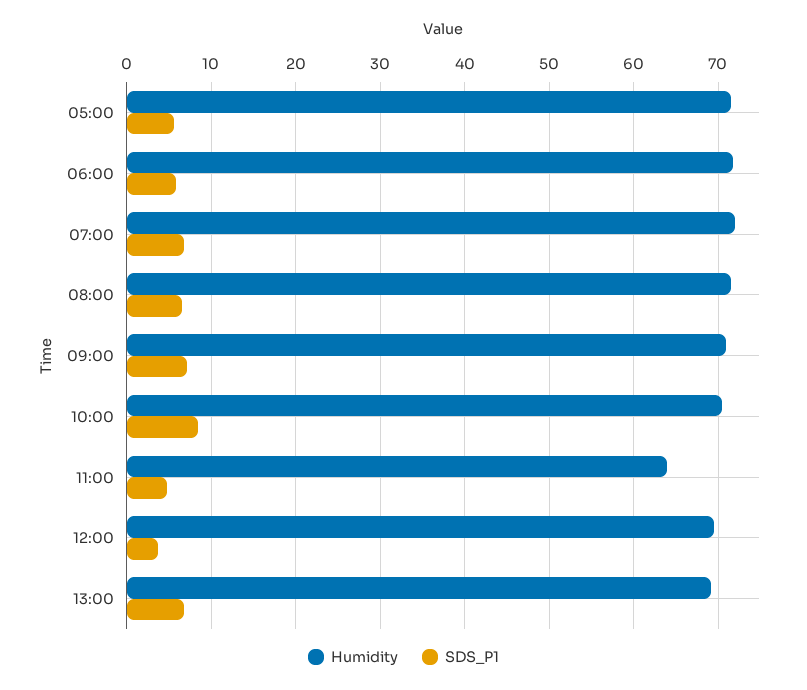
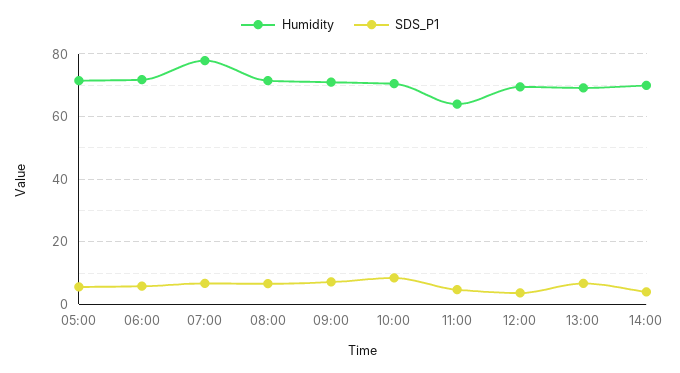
Humidity, 07:00: 72 -> 78
Humidity, 14:00: none -> 70
SDS_P1, 14:00: none -> 4

